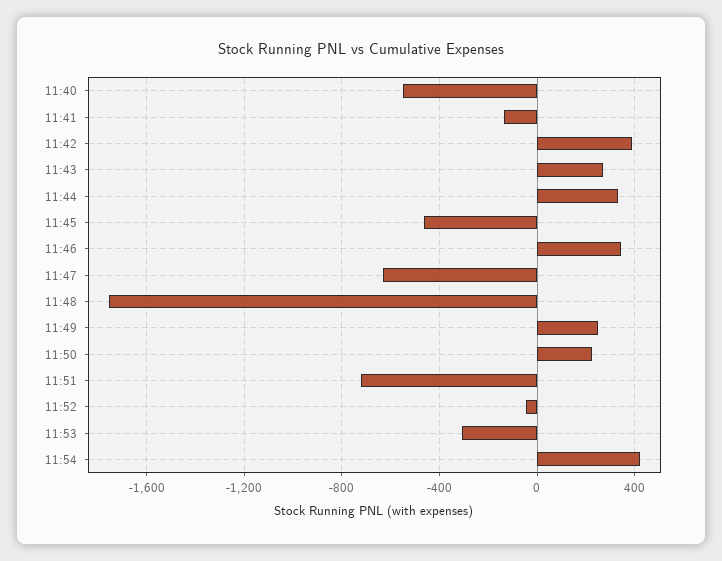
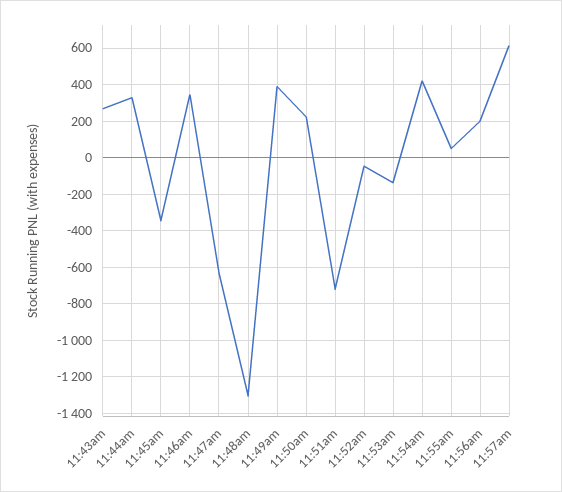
11:40: -550 -> none
11:41: -150 -> none
11:42: 400 -> none
11:45: -450 -> -350
11:48: -1750 -> -1300
11:49: 250 -> 400
11:53: -300 -> -150
11:55am: none -> 50
11:56am: none -> 200
11:57am: none -> 600

